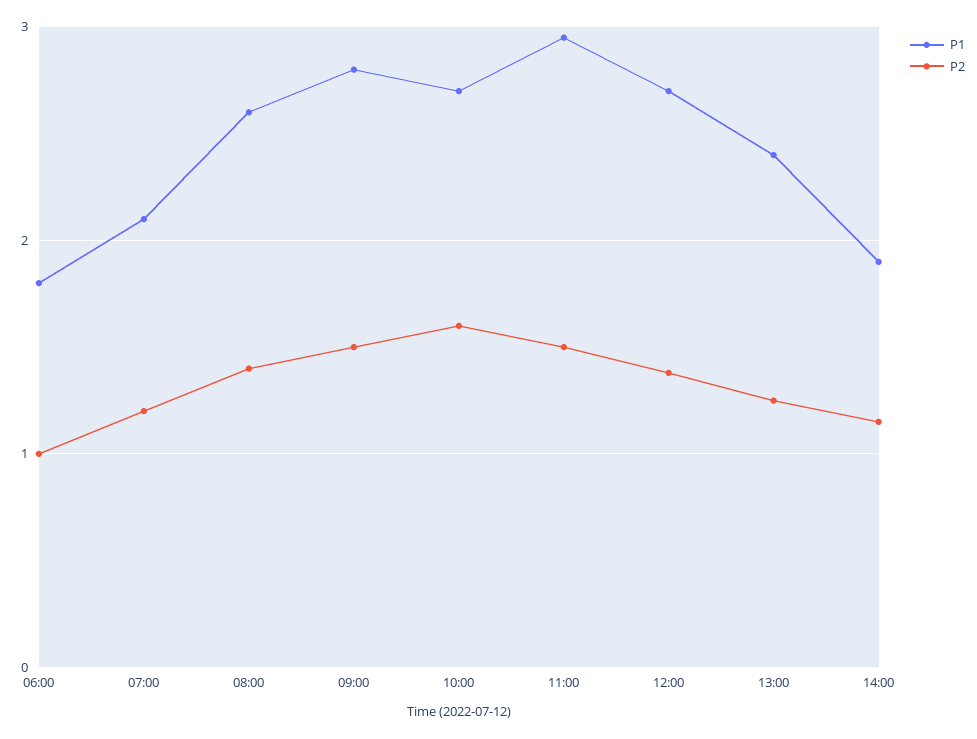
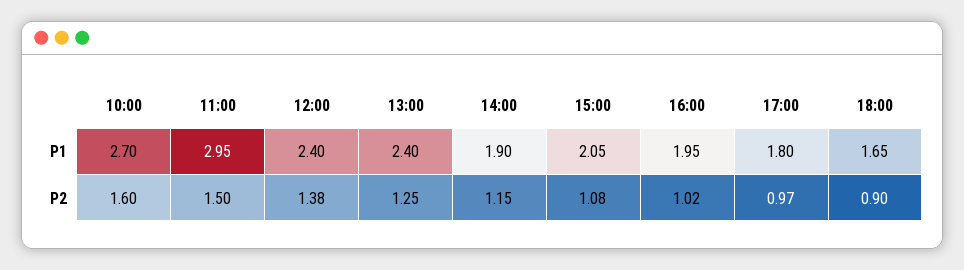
P1, 06:00: 1.8 -> none
P2, 06:00: 1 -> none
P1, 07:00: 2.1 -> none
P2, 07:00: 1.2 -> none
P1, 08:00: 2.6 -> none
P2, 08:00: 1.4 -> none
P1, 09:00: 2.8 -> none
P2, 09:00: 1.5 -> none
P1, 12:00: 2.7 -> 2.4
P1, 15:00: none -> 2.05
P1, 16:00: none -> 1.95
P1, 17:00: none -> 1.8
P1, 18:00: none -> 1.65
P2, 15:00: none -> 1.08
P2, 16:00: none -> 1.02
P2, 17:00: none -> 0.97
P2, 18:00: none -> 0.9

